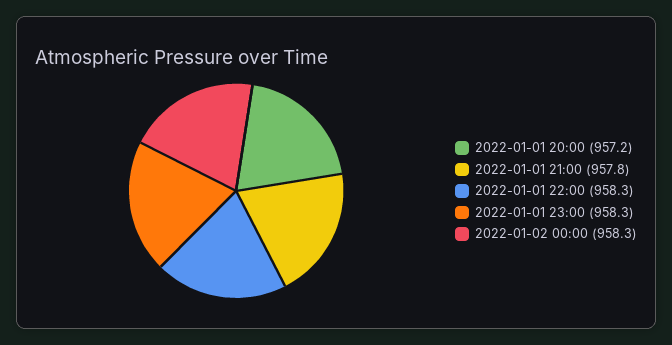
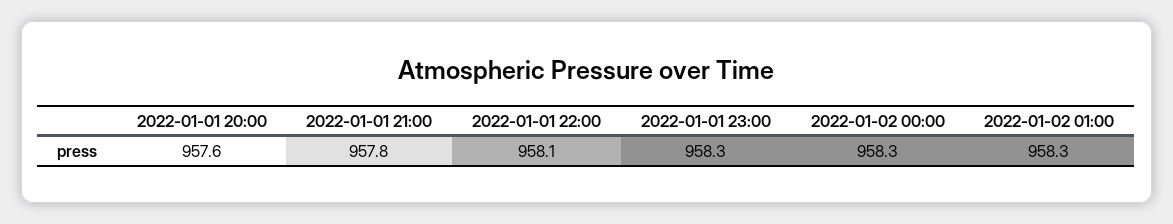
2022-01-01 20:00: 957.2 -> 957.6
2022-01-01 22:00: 958.3 -> 958.1
2022-01-02 01:00: none -> 958.3

